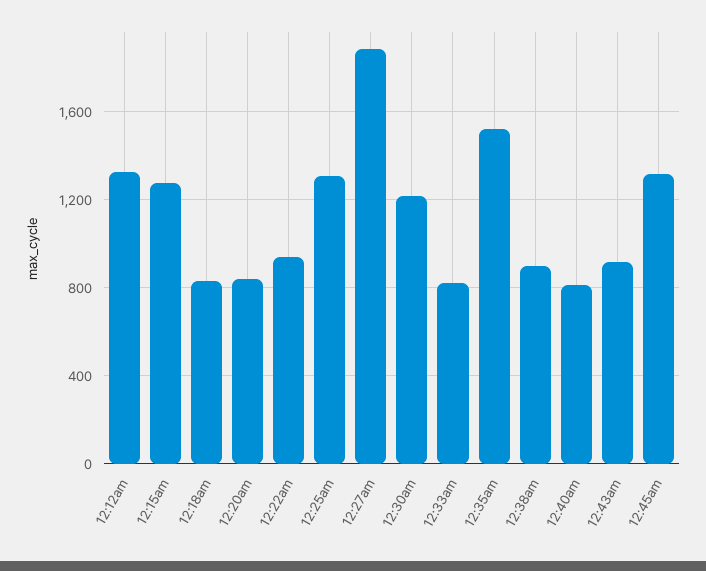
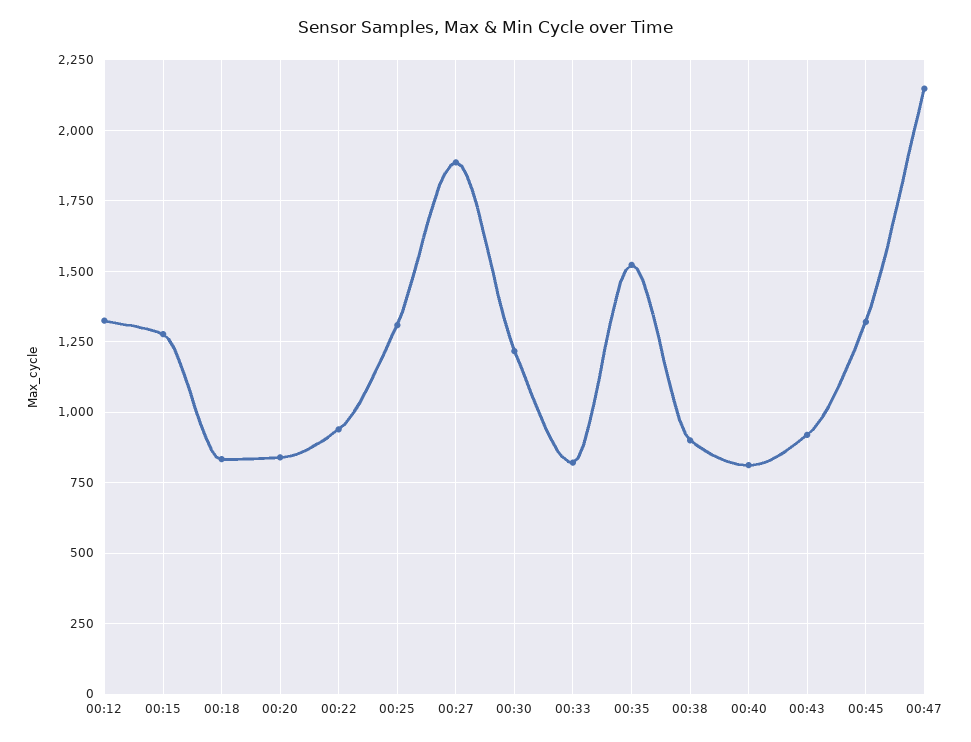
00:47: none -> 2150

